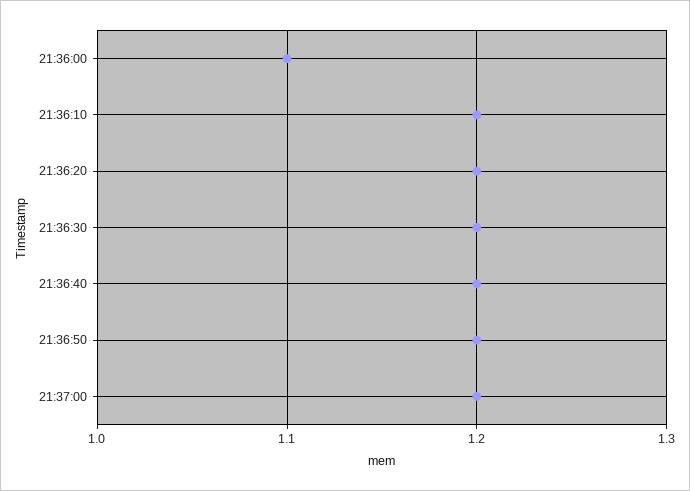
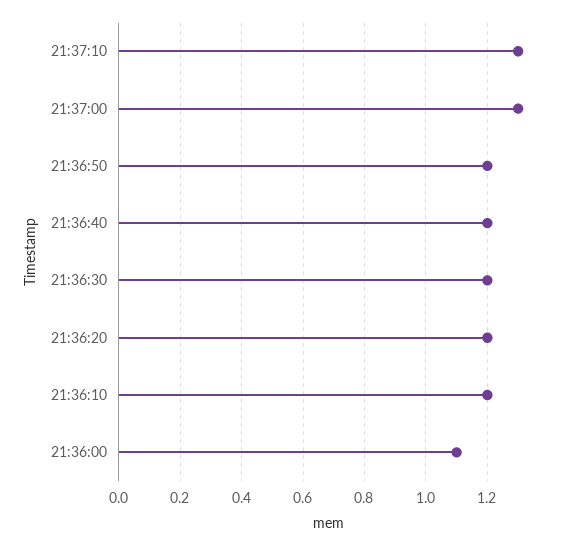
21:37:00: 1.2 -> 1.3
21:37:10: none -> 1.3

